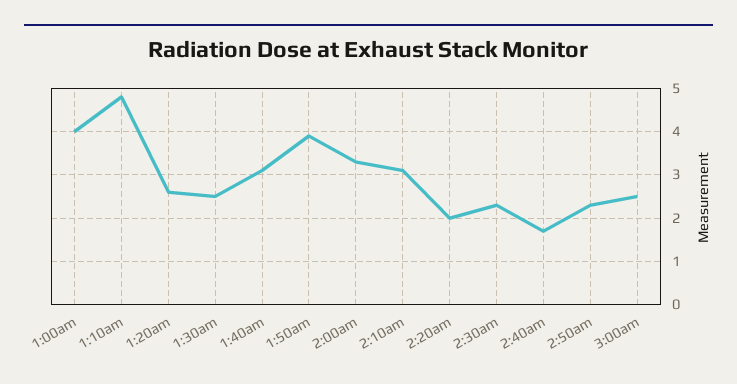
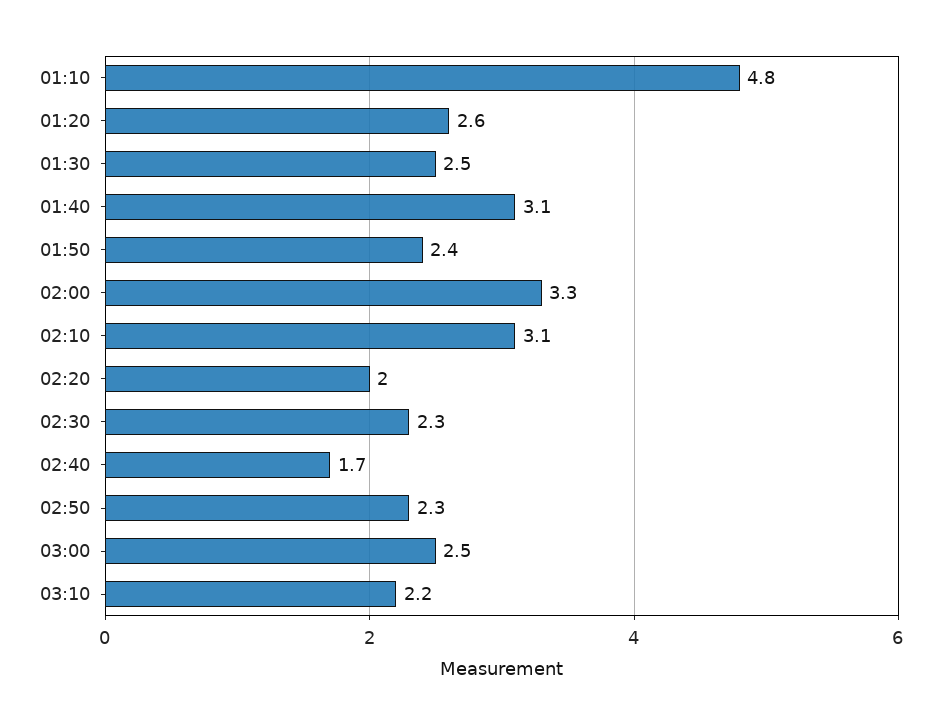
1:00am: 4 -> none
1:50am: 4 -> 2.4
03:10: none -> 2.2

